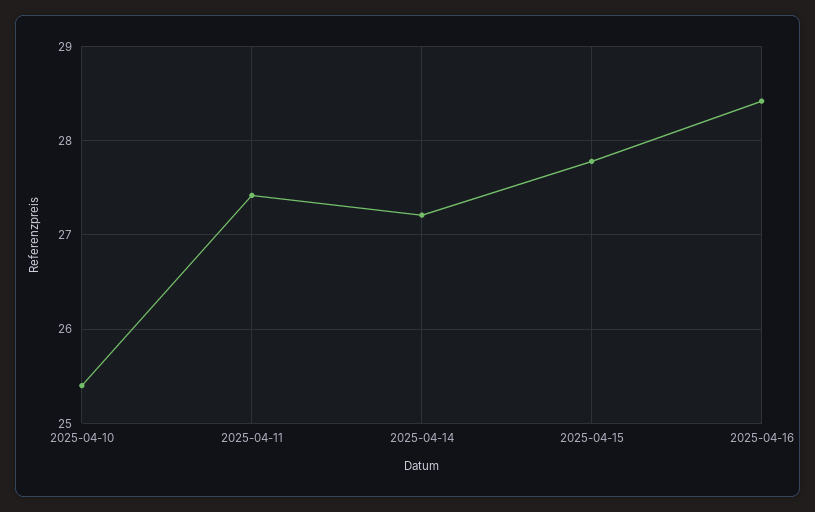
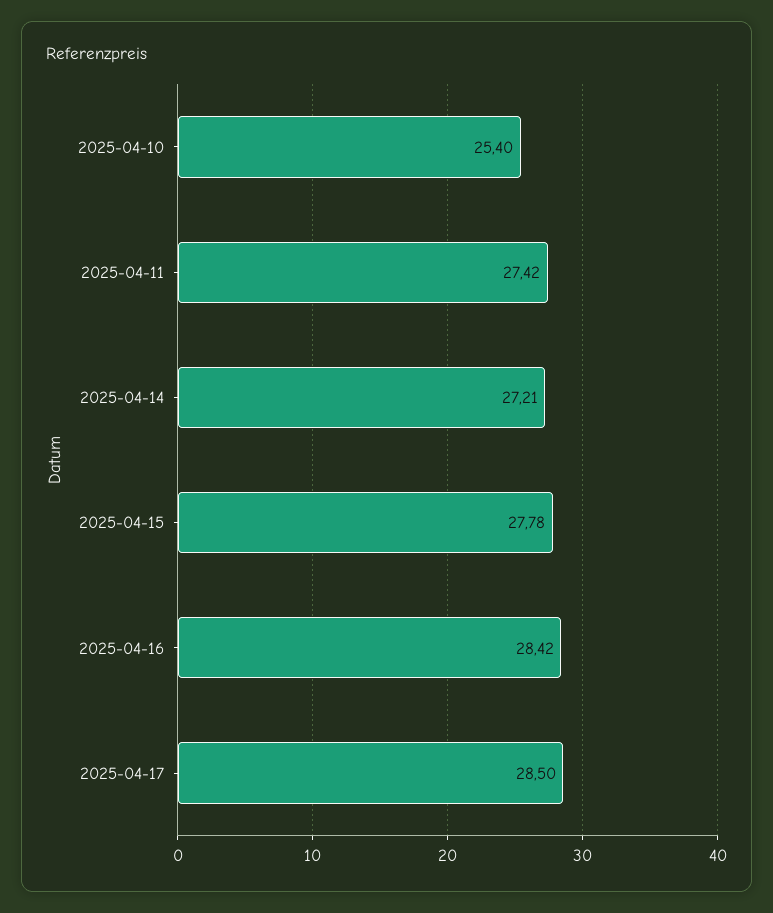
2025-04-17: none -> 28.5

